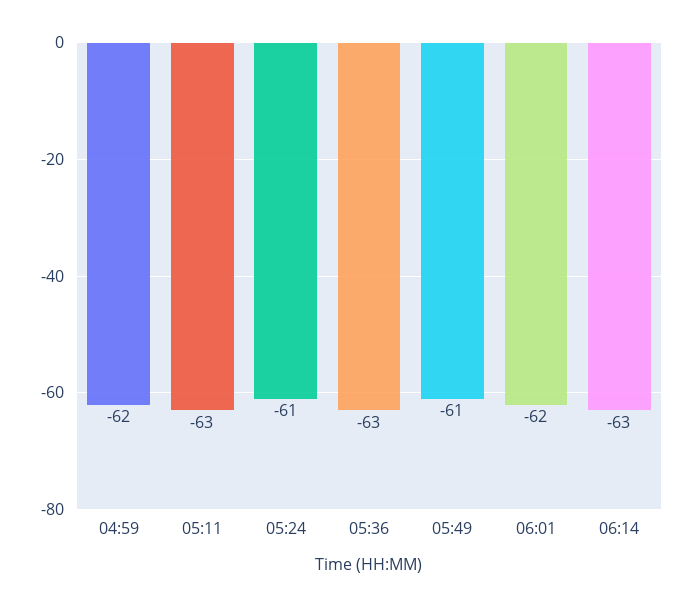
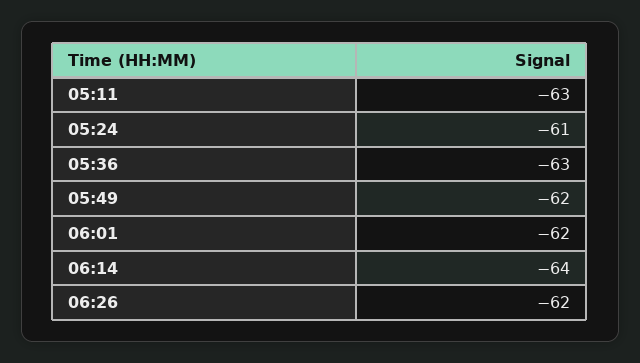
04:59: -62 -> none
05:49: -61 -> -62
06:14: -63 -> -64
06:26: none -> -62

